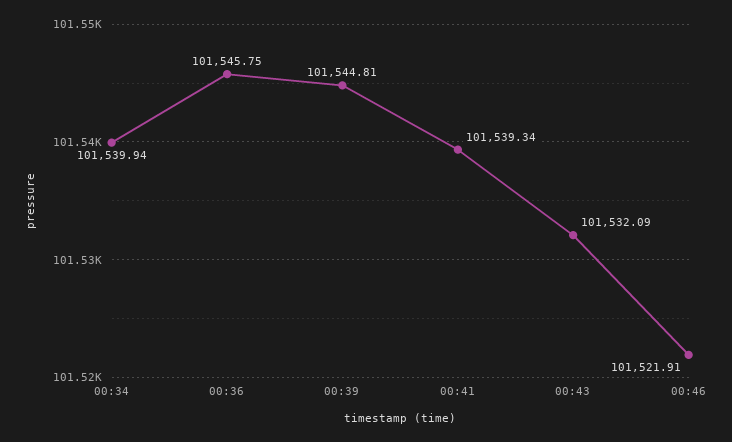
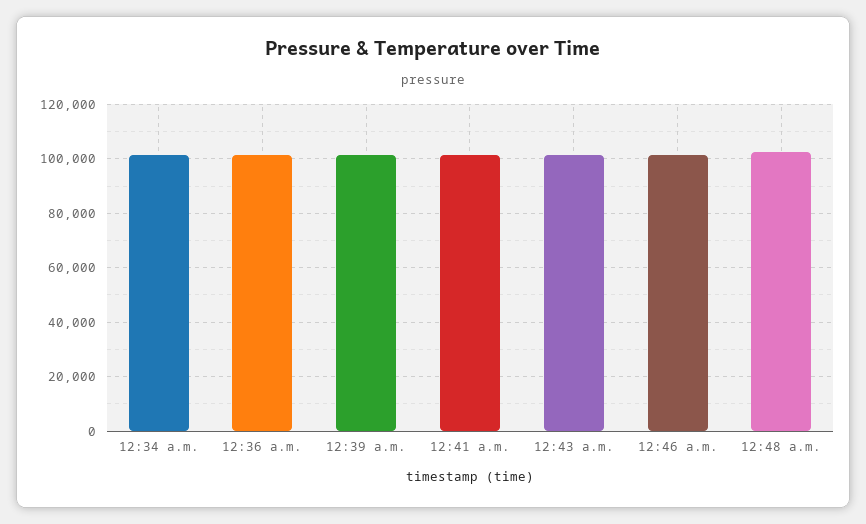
12:48 a.m.: none -> 102500

